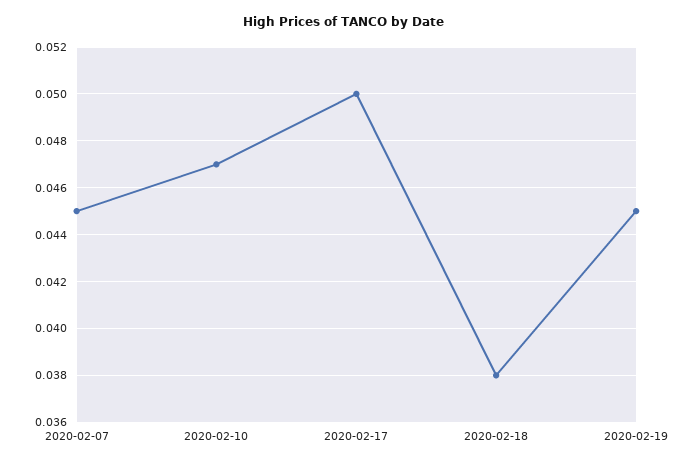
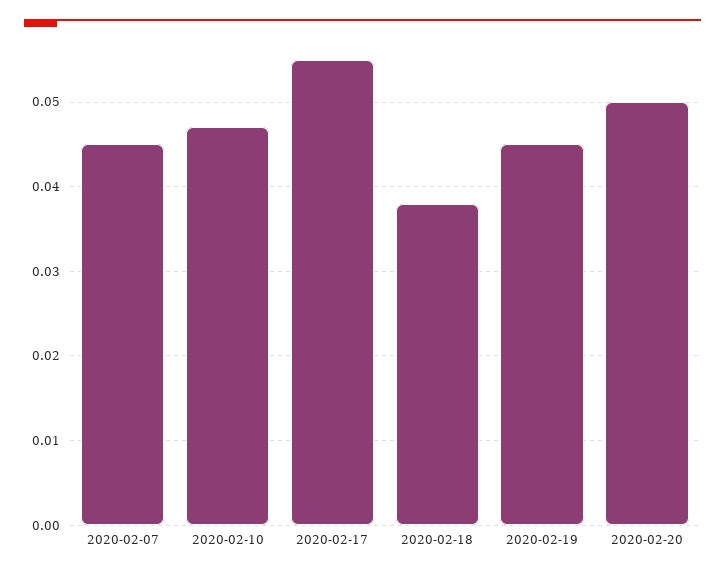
2020-02-17: 0.05 -> 0.055
2020-02-20: none -> 0.05

